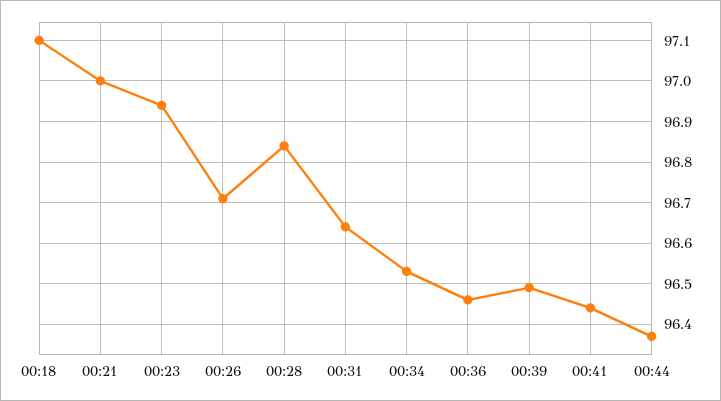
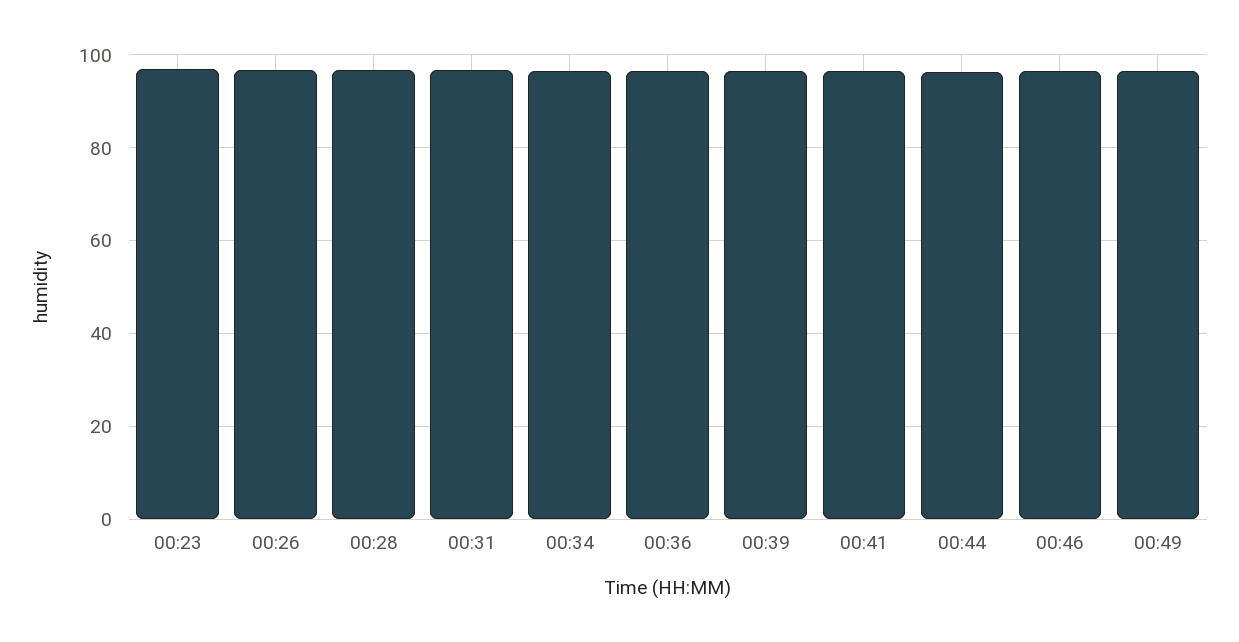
00:18: 97.1 -> none
00:21: 97 -> none
00:46: none -> 96
00:49: none -> 96

